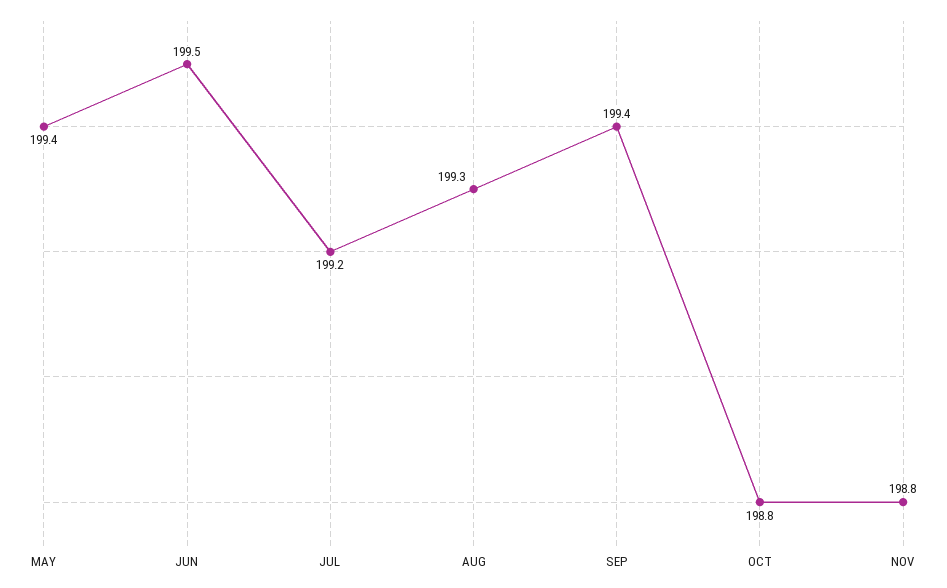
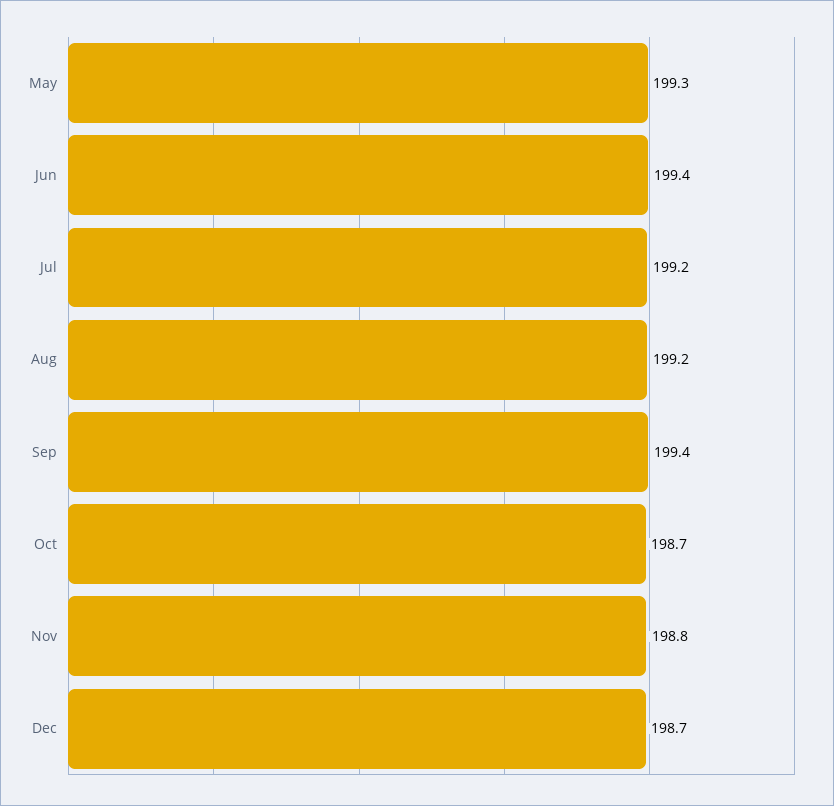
MAY: 199.4 -> 199.3
JUN: 199.5 -> 199.4
AUG: 199.3 -> 199.2
OCT: 198.8 -> 198.7
Dec: none -> 198.7

